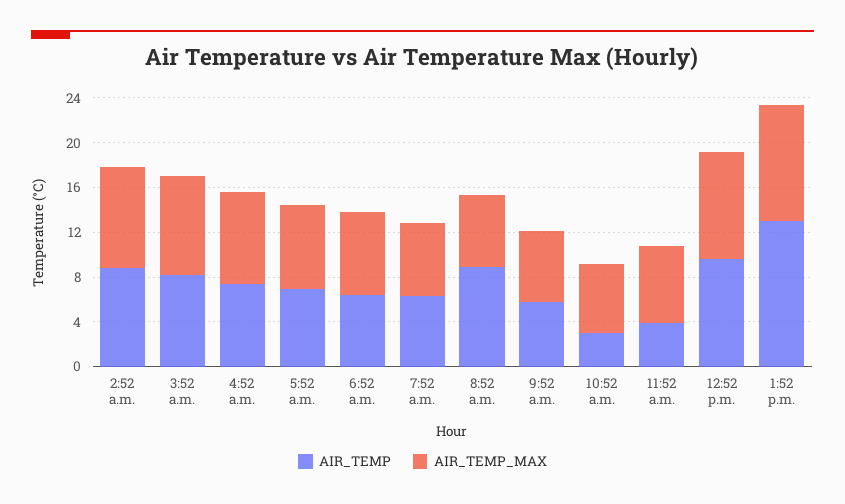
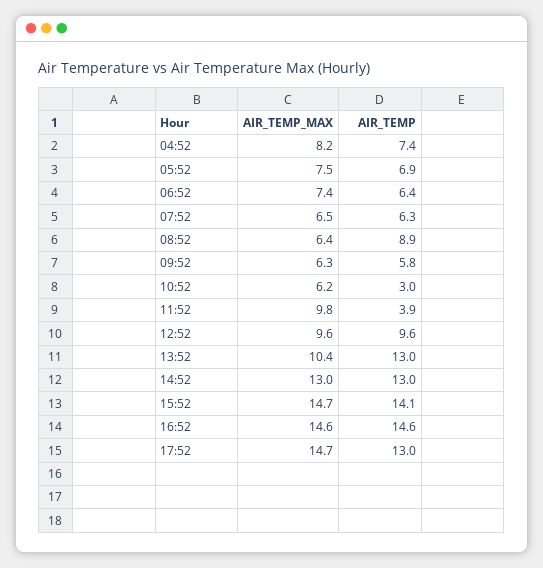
AIR_TEMP, 2:52 a.m.: 9 -> none
AIR_TEMP_MAX, 2:52 a.m.: 9 -> none
AIR_TEMP, 3:52 a.m.: 8 -> none
AIR_TEMP_MAX, 3:52 a.m.: 9 -> none
AIR_TEMP_MAX, 11:52 a.m.: 7 -> 9.8
AIR_TEMP_MAX, 14:52: none -> 13
AIR_TEMP, 14:52: none -> 13
AIR_TEMP_MAX, 15:52: none -> 14.7
AIR_TEMP, 15:52: none -> 14.1
AIR_TEMP_MAX, 16:52: none -> 14.6
AIR_TEMP, 16:52: none -> 14.6
AIR_TEMP_MAX, 17:52: none -> 14.7
AIR_TEMP, 17:52: none -> 13

